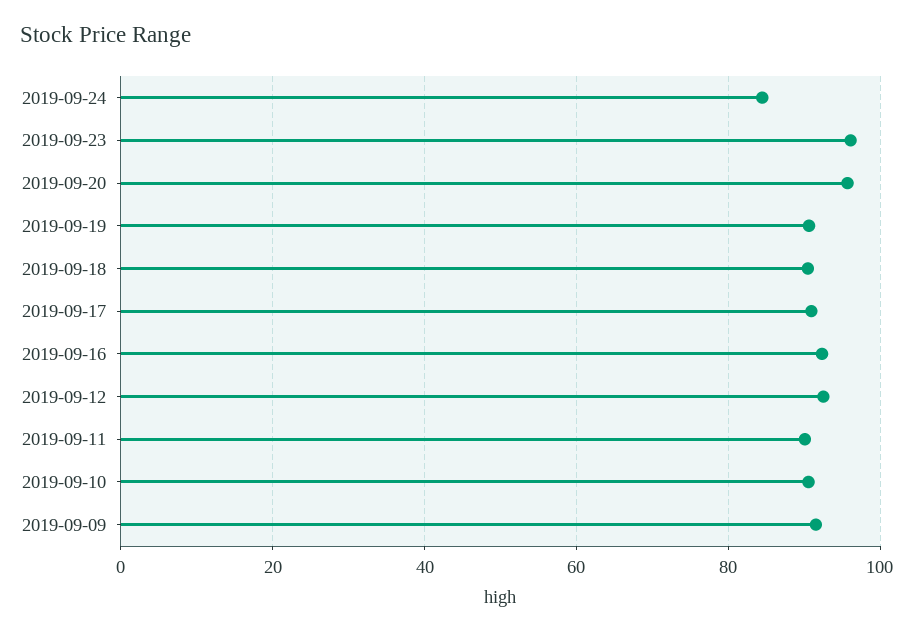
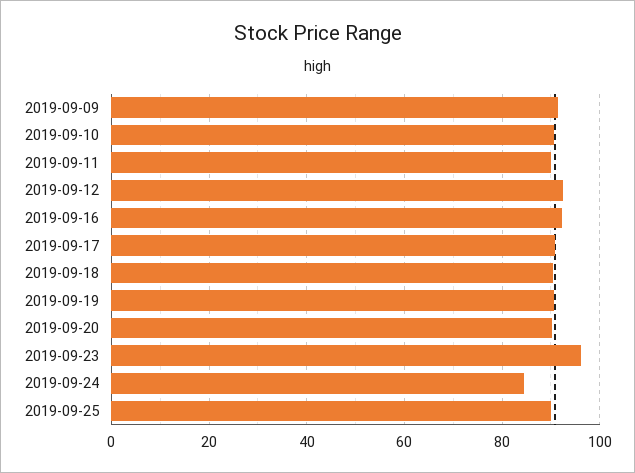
2019-09-20: 96 -> 90
2019-09-25: none -> 90

